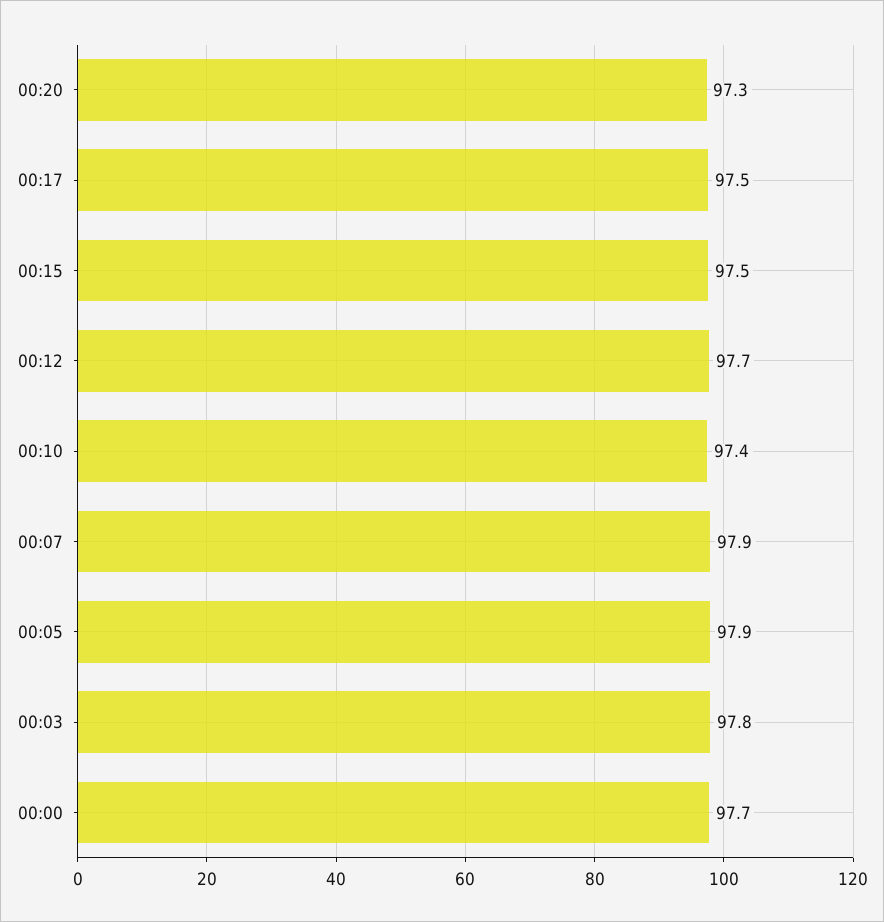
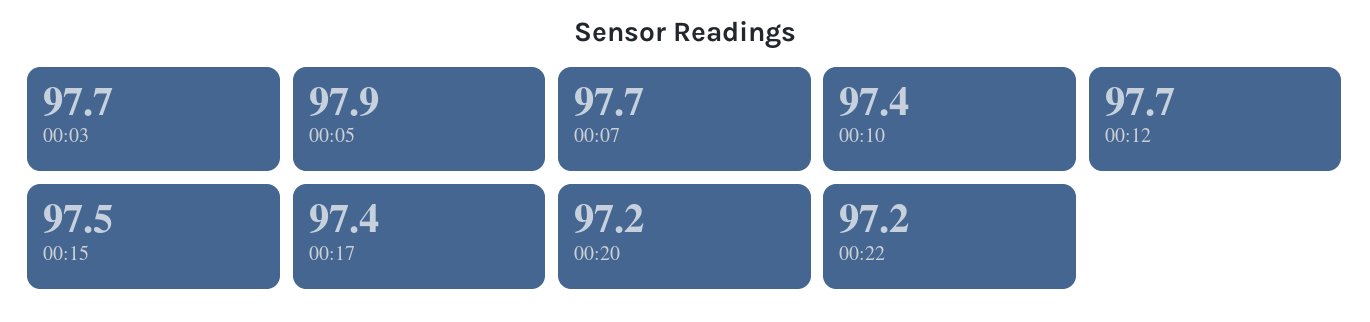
00:20: 97.3 -> 97.2
00:17: 97.5 -> 97.4
00:07: 97.9 -> 97.7
00:03: 97.8 -> 97.7
00:00: 97.7 -> none
00:22: none -> 97.2

